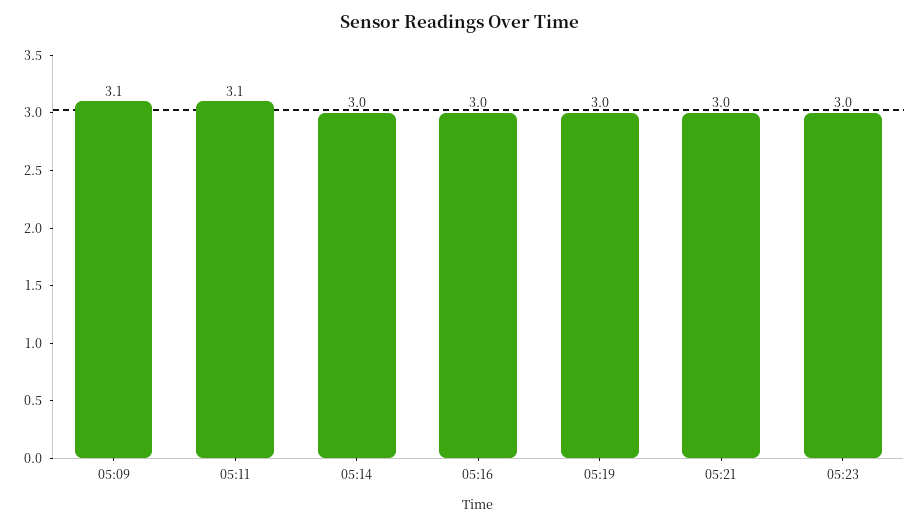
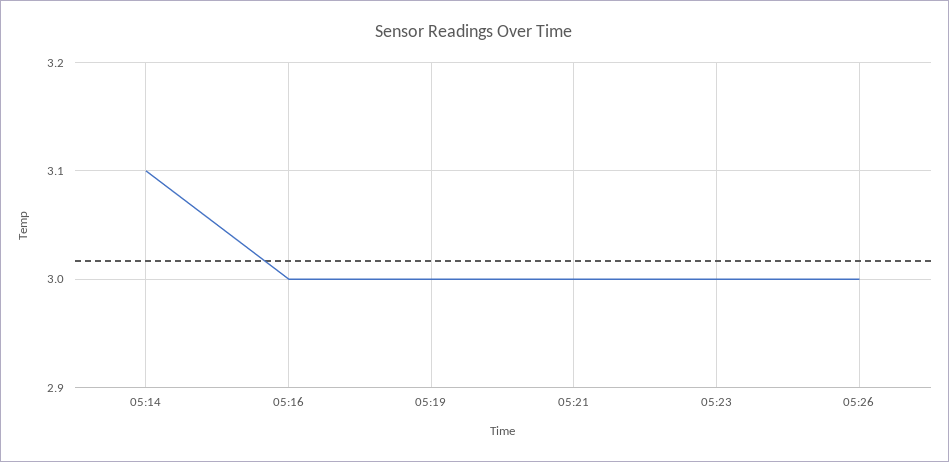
05:09: 3.1 -> none
05:11: 3.1 -> none
05:14: 3 -> 3.1
05:26: none -> 3

